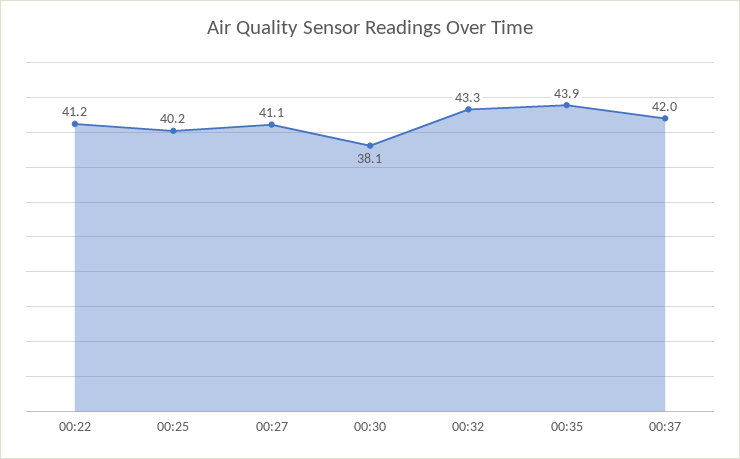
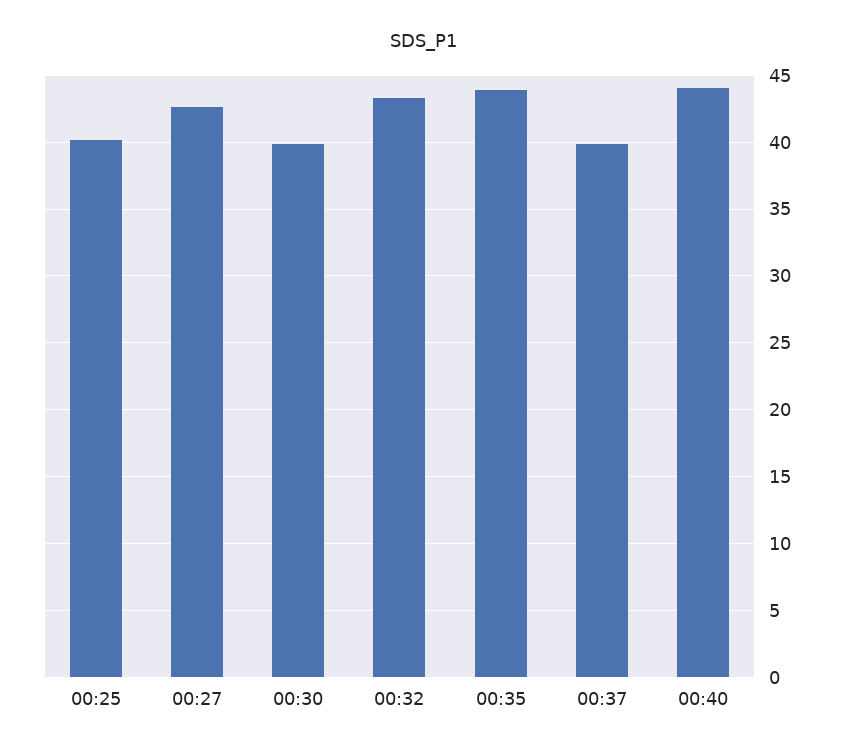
00:22: 41.2 -> none
00:27: 41.1 -> 42.5
00:30: 38.1 -> 40
00:37: 42 -> 40
00:40: none -> 44

